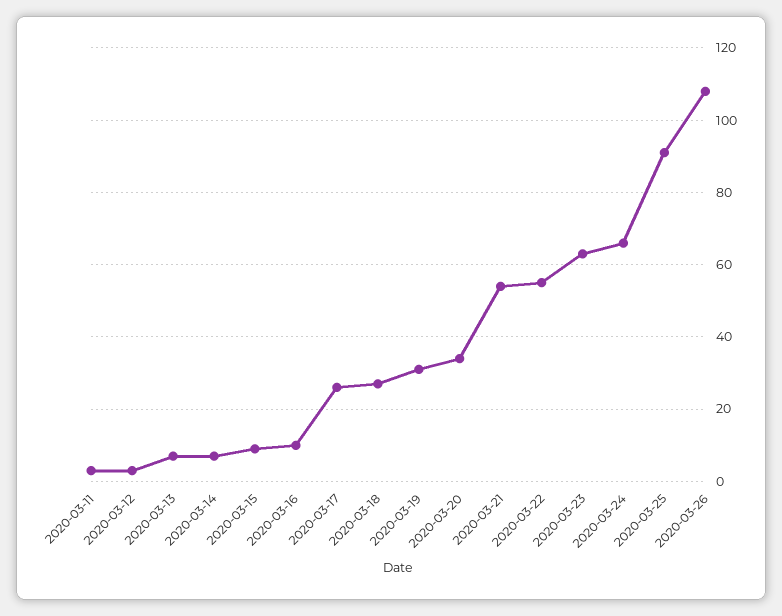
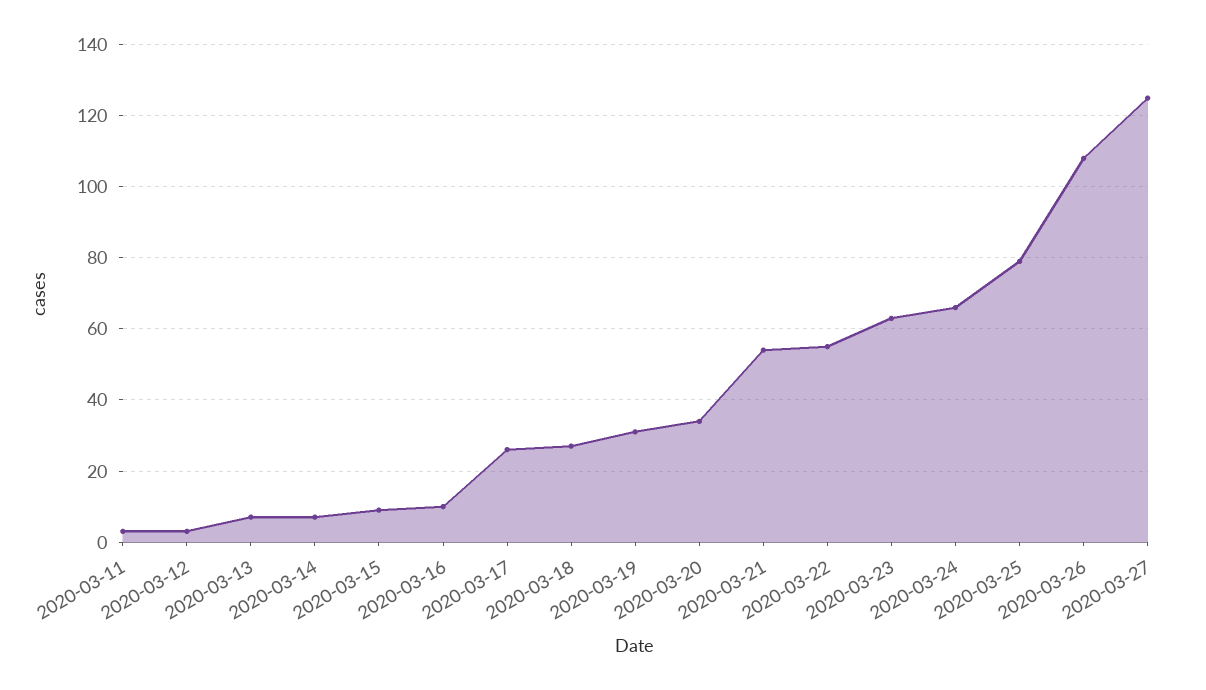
2020-03-25: 90 -> 80
2020-03-27: none -> 125

